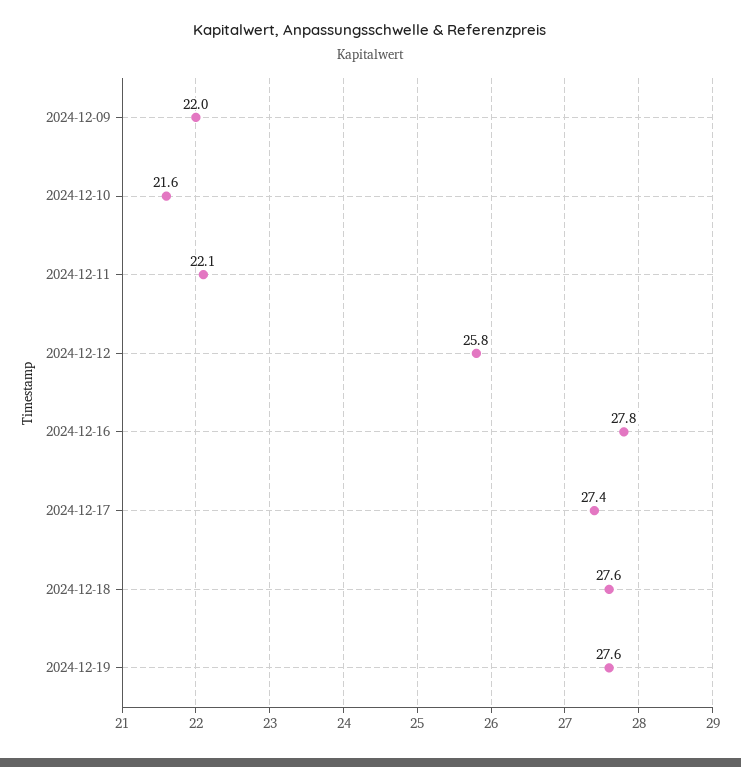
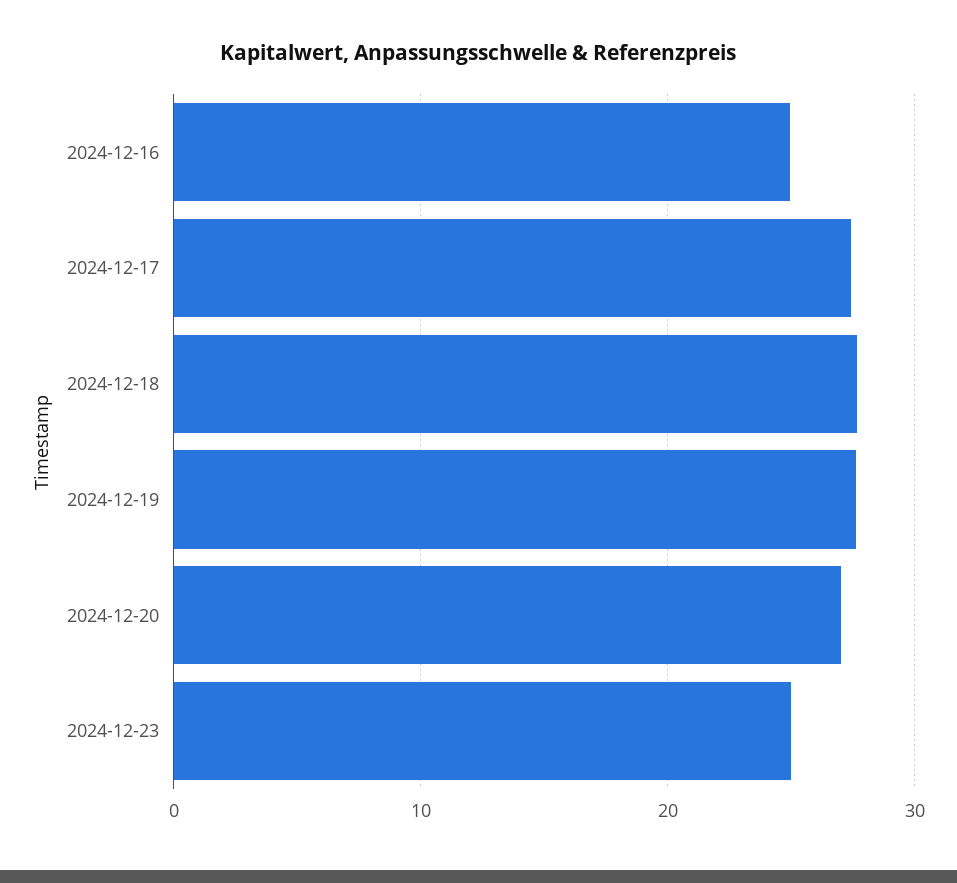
2024-12-09: 22 -> none
2024-12-10: 21.6 -> none
2024-12-11: 22.1 -> none
2024-12-12: 25.8 -> none
2024-12-16: 27.8 -> 25
2024-12-20: none -> 27
2024-12-23: none -> 25

